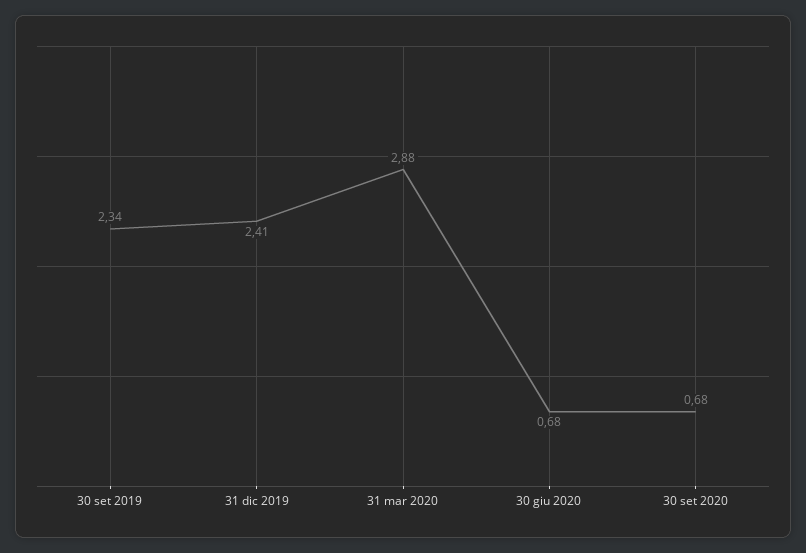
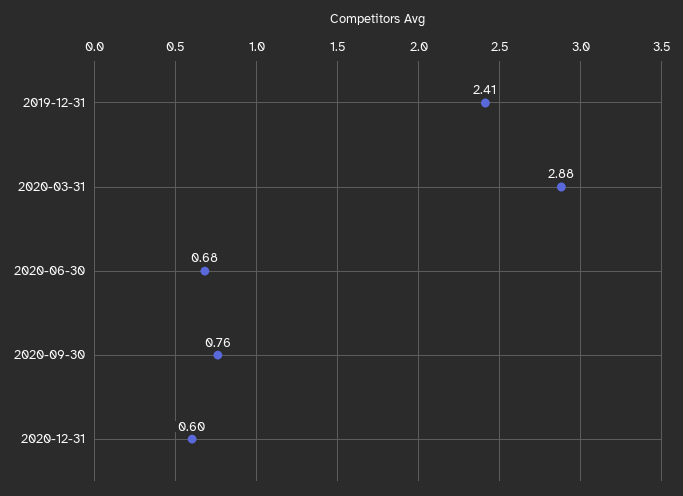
30 set 2019: 2.34 -> none
30 set 2020: 0.68 -> 0.76
2020-12-31: none -> 0.6

